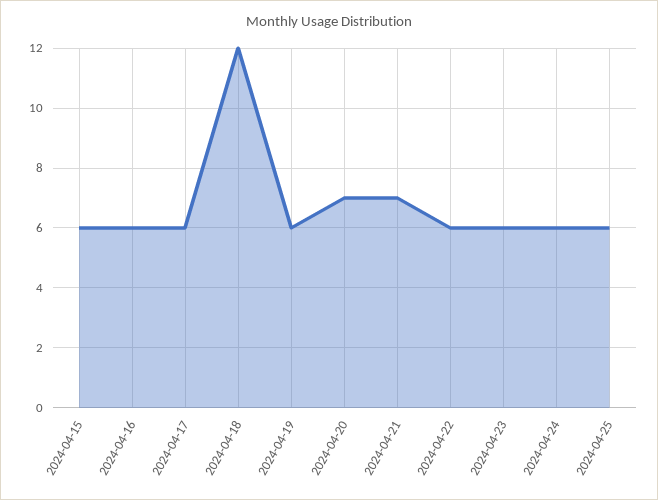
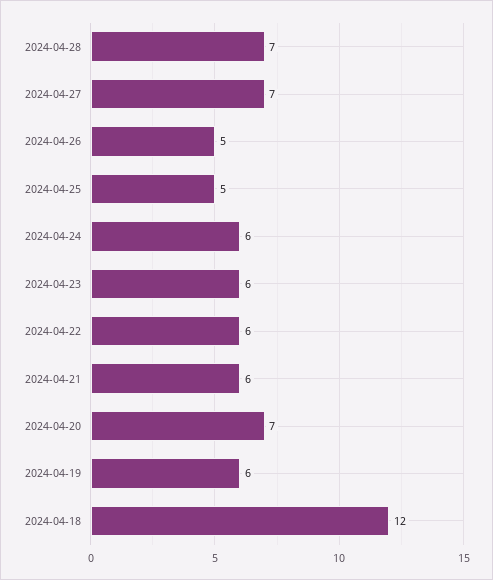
2024-04-15: 6 -> none
2024-04-16: 6 -> none
2024-04-17: 6 -> none
2024-04-21: 7 -> 6
2024-04-25: 6 -> 5
2024-04-28: none -> 7
2024-04-27: none -> 7
2024-04-26: none -> 5

